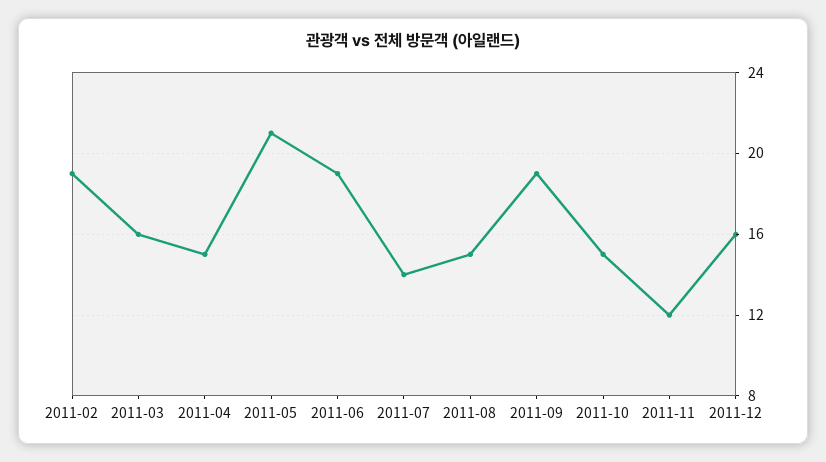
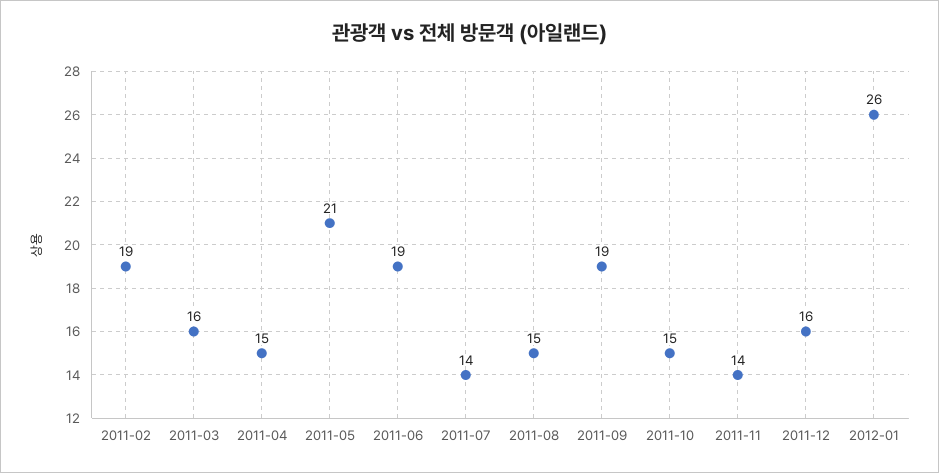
2011-11: 12 -> 14
2012-01: none -> 26

